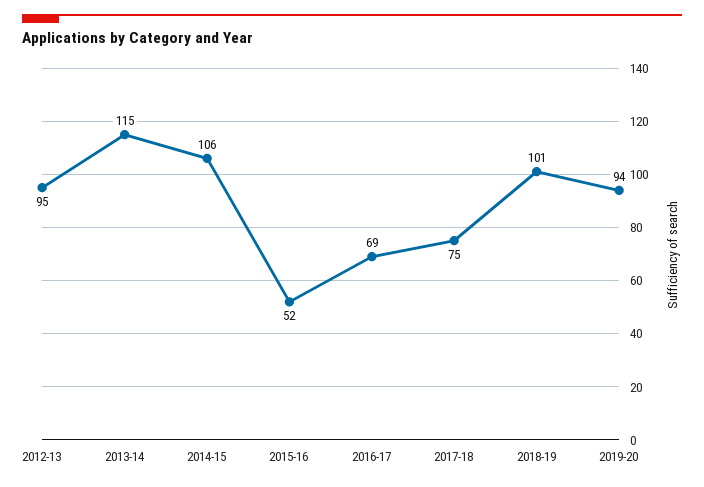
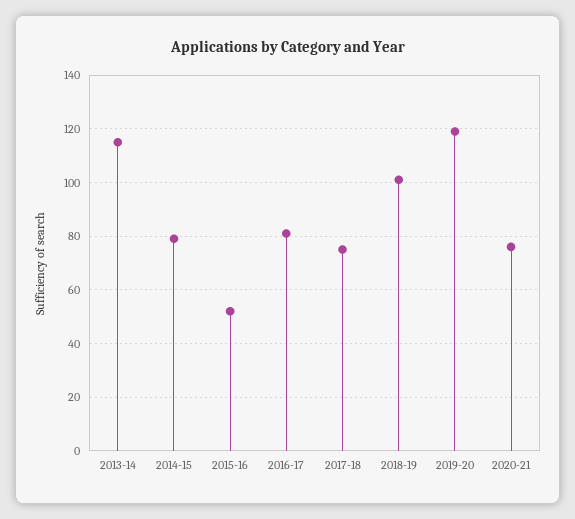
2012-13: 95 -> none
2014-15: 106 -> 80
2016-17: 69 -> 80
2019-20: 94 -> 120
2020-21: none -> 75

